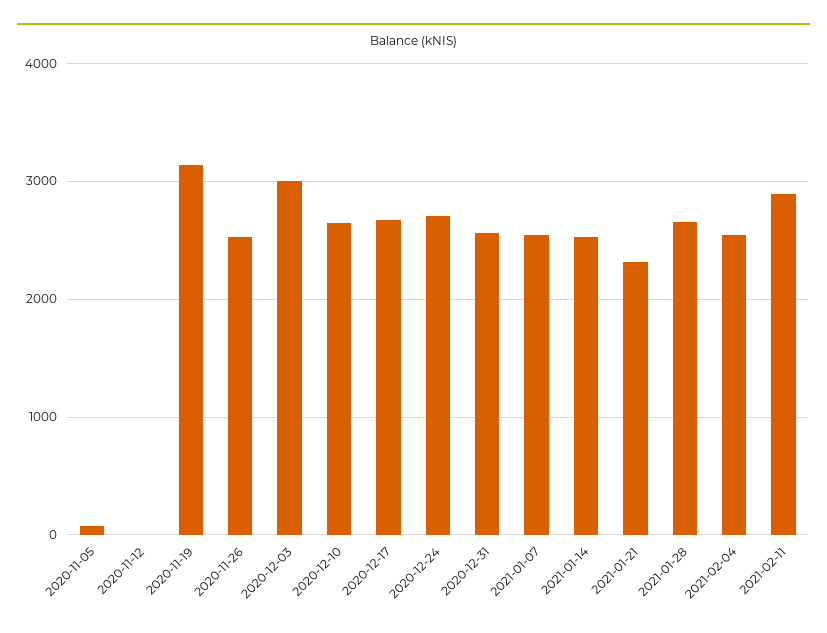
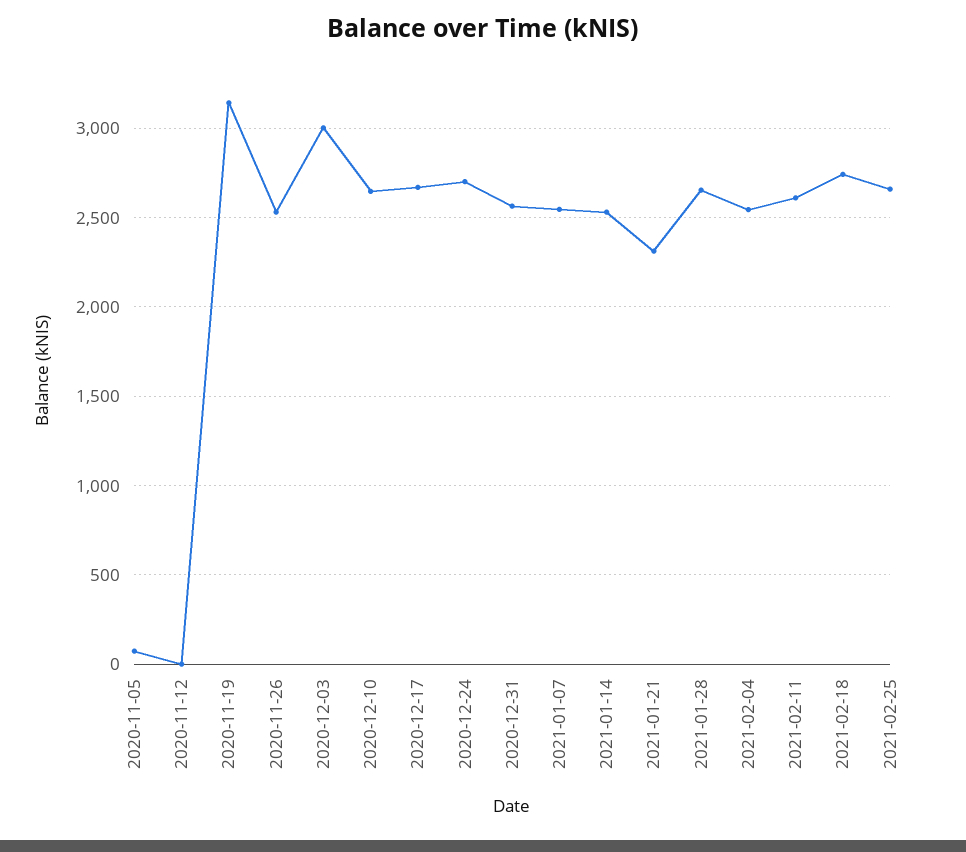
2021-02-11: 2900 -> 2600
2021-02-18: none -> 2750
2021-02-25: none -> 2650

